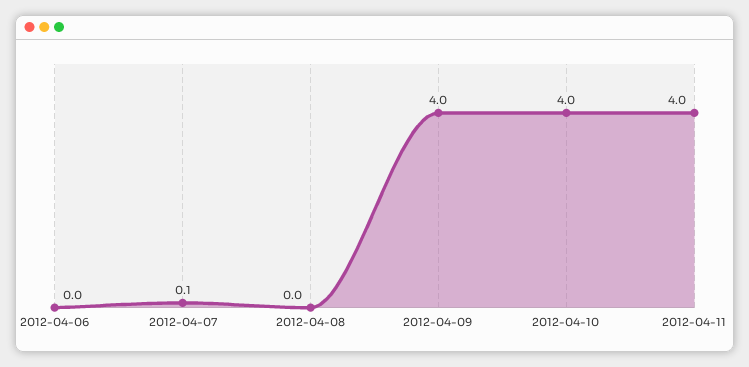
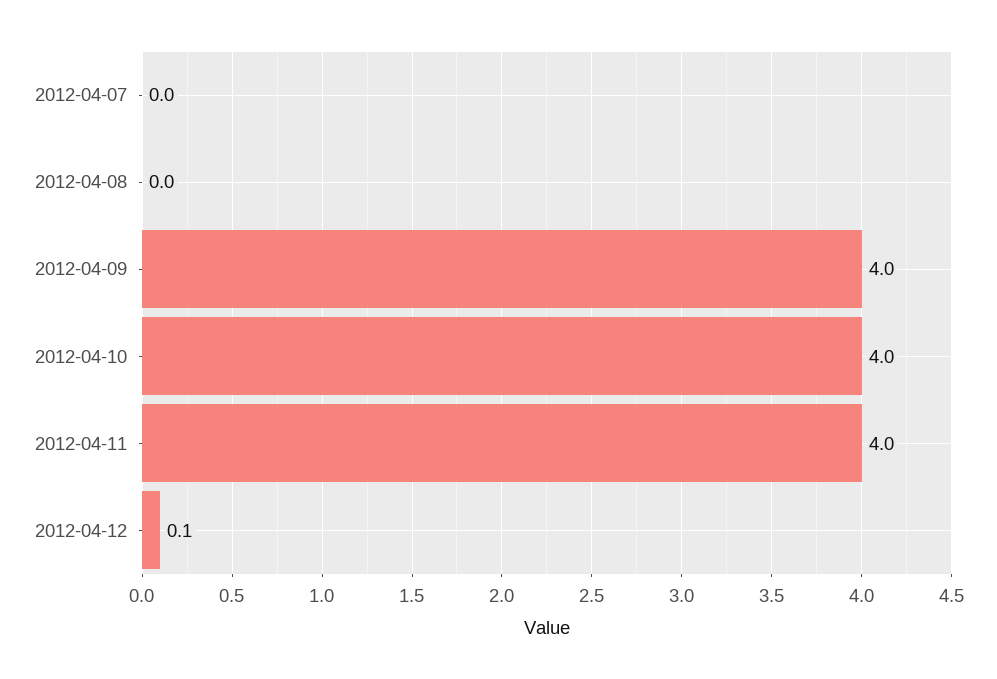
2012-04-06: 0 -> none
2012-04-07: 0.1 -> 0
2012-04-12: none -> 0.1

